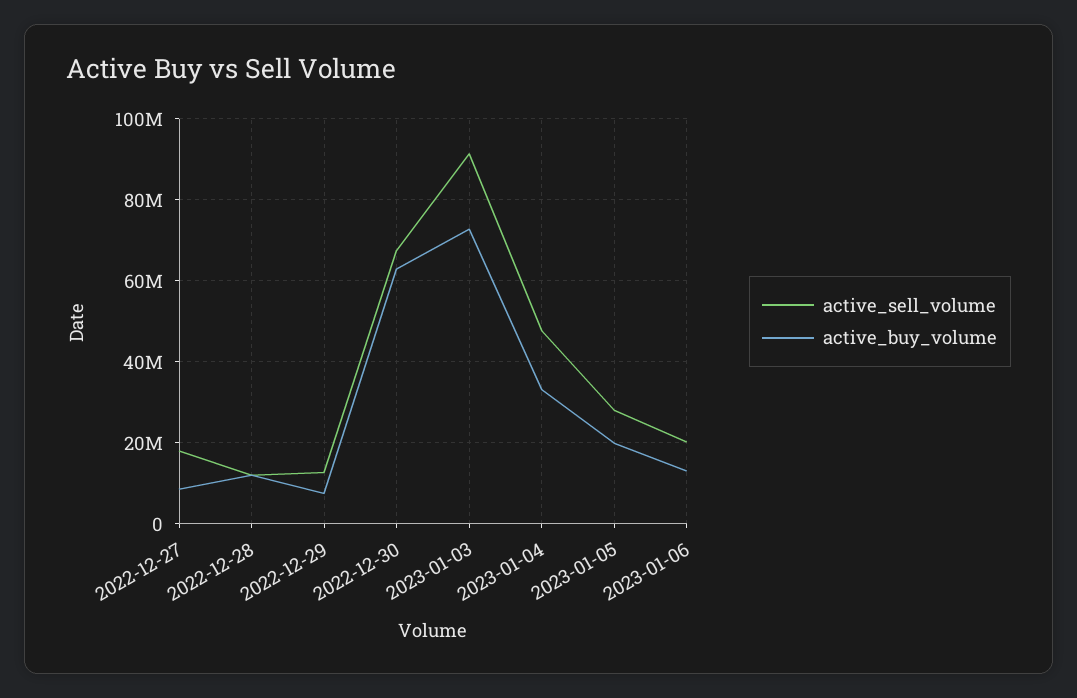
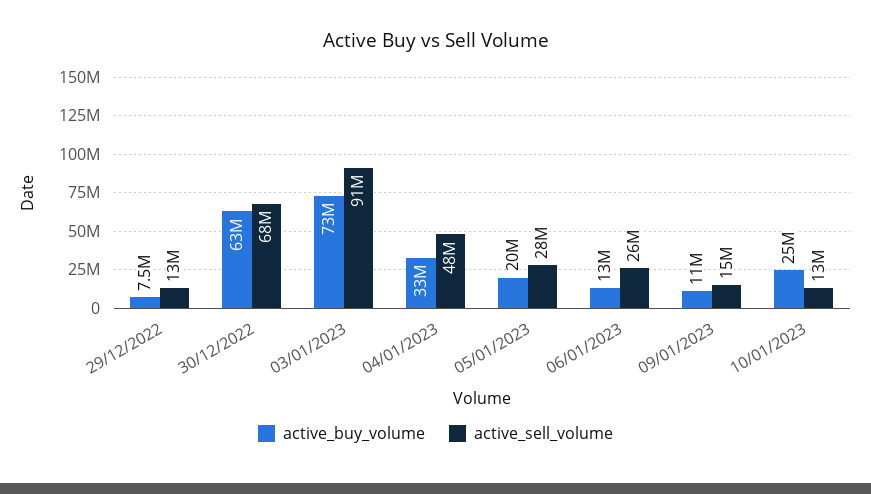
active_sell_volume, 2022-12-27: 18000000 -> none
active_buy_volume, 2022-12-27: 8000000 -> none
active_sell_volume, 2022-12-28: 12000000 -> none
active_buy_volume, 2022-12-28: 12000000 -> none
active_sell_volume, 2023-01-06: 20000000 -> 26000000
active_buy_volume, 09/01/2023: none -> 11000000
active_sell_volume, 09/01/2023: none -> 15000000
active_buy_volume, 10/01/2023: none -> 25000000
active_sell_volume, 10/01/2023: none -> 13000000

